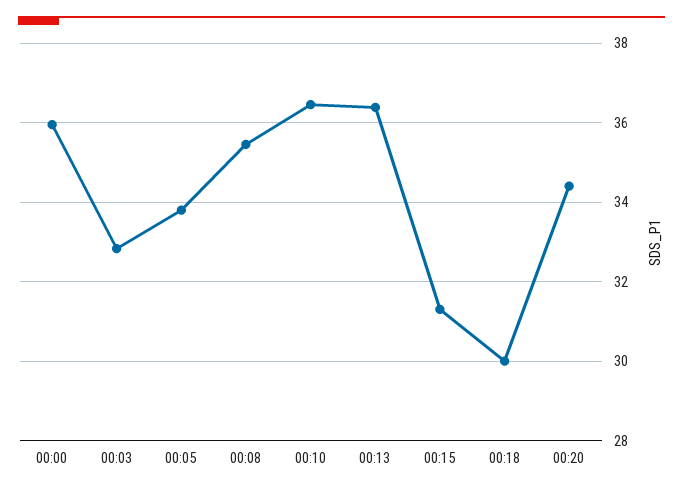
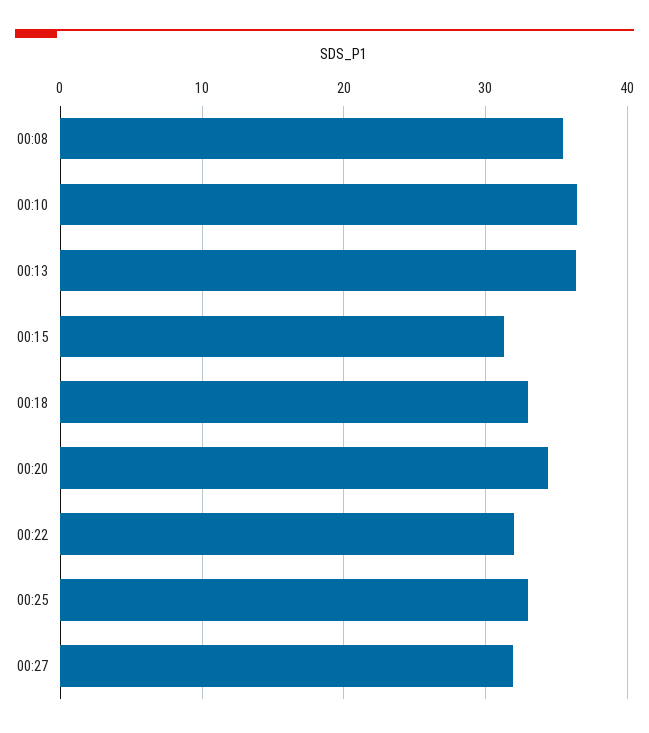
00:00: 36 -> none
00:03: 32.8 -> none
00:05: 33.8 -> none
00:18: 30 -> 33
00:22: none -> 32
00:25: none -> 33
00:27: none -> 32

